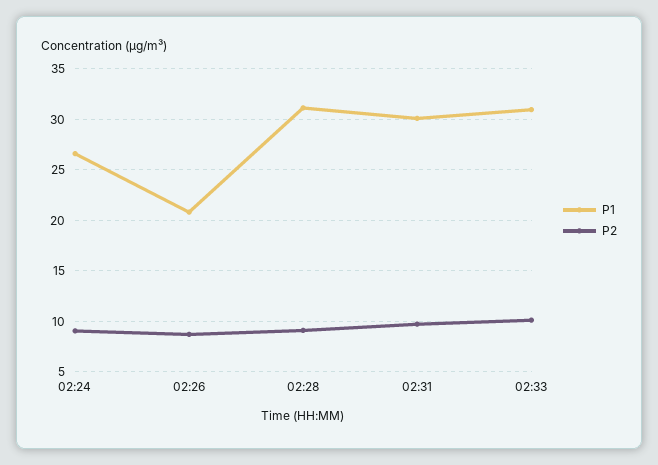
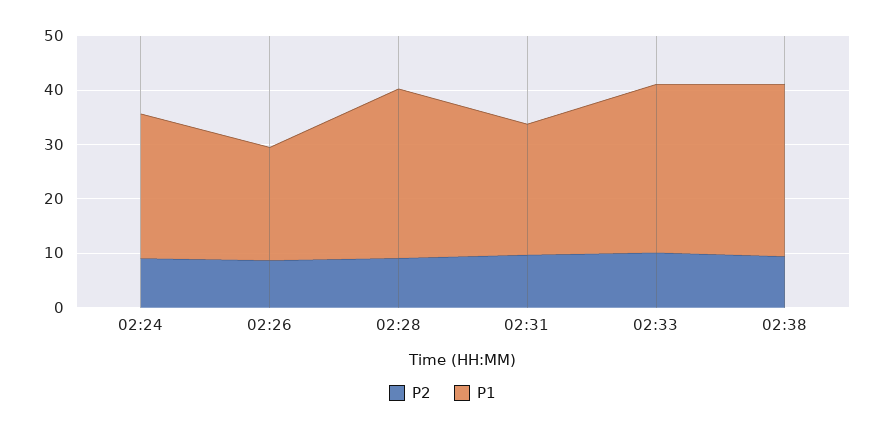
P1, 02:31: 30 -> 24
P2, 02:38: none -> 10
P1, 02:38: none -> 32

